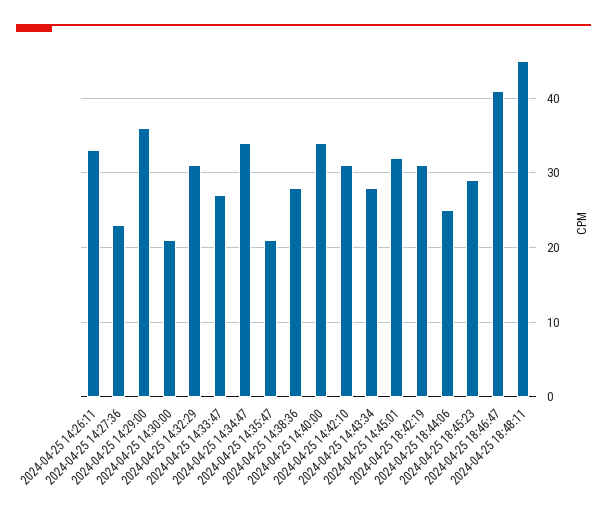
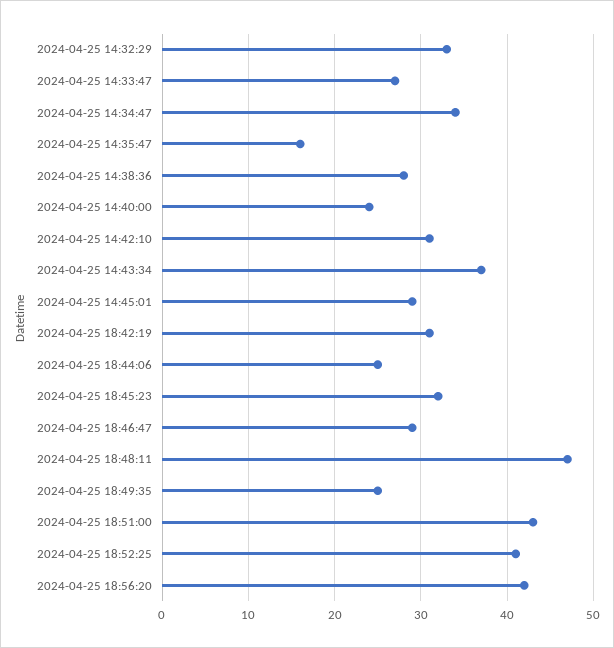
2024-04-25 14:26:11: 33 -> none
2024-04-25 14:27:36: 23 -> none
2024-04-25 14:29:00: 36 -> none
2024-04-25 14:30:00: 21 -> none
2024-04-25 14:32:29: 31 -> 33
2024-04-25 14:35:47: 21 -> 16
2024-04-25 14:40:00: 34 -> 24
2024-04-25 14:43:34: 28 -> 37
2024-04-25 14:45:01: 32 -> 29
2024-04-25 18:45:23: 29 -> 32
2024-04-25 18:46:47: 41 -> 29
2024-04-25 18:48:11: 45 -> 47
2024-04-25 18:49:35: none -> 25
2024-04-25 18:51:00: none -> 43
2024-04-25 18:52:25: none -> 41
2024-04-25 18:56:20: none -> 42

